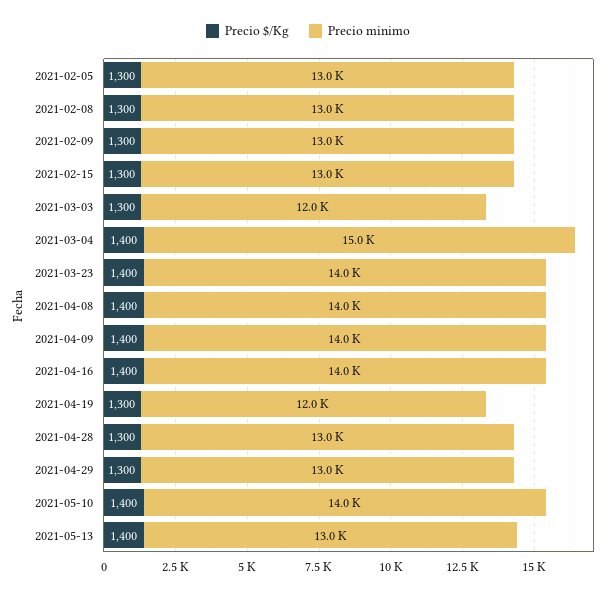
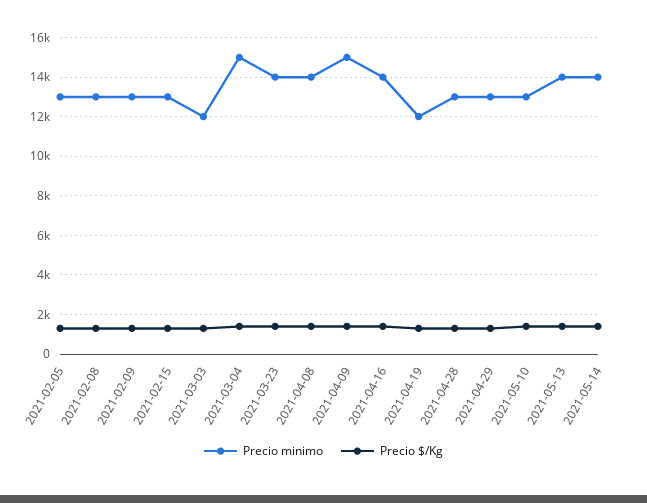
Precio minimo, 2021-04-09: 14000 -> 15000
Precio minimo, 2021-05-10: 14000 -> 13000
Precio minimo, 2021-05-13: 13000 -> 14000
Precio minimo, 2021-05-14: none -> 14000
Precio $/Kg, 2021-05-14: none -> 1500

